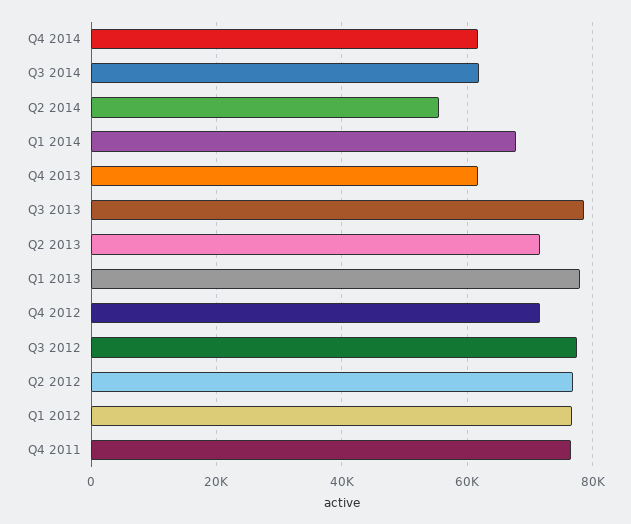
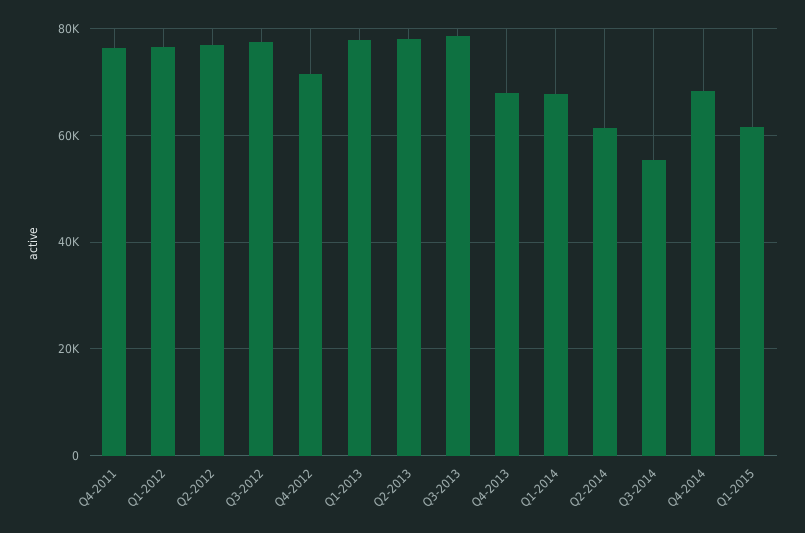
Q4 2014: 62000 -> 68000
Q3 2014: 62000 -> 56000
Q2 2014: 56000 -> 62000
Q4 2013: 62000 -> 68000
Q2 2013: 72000 -> 78000
Q1-2015: none -> 62000

